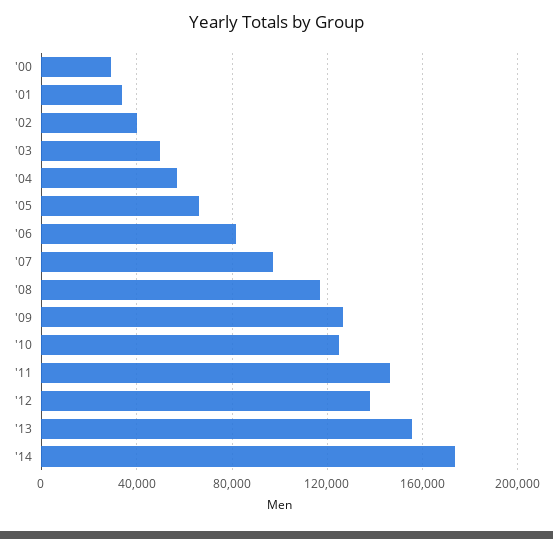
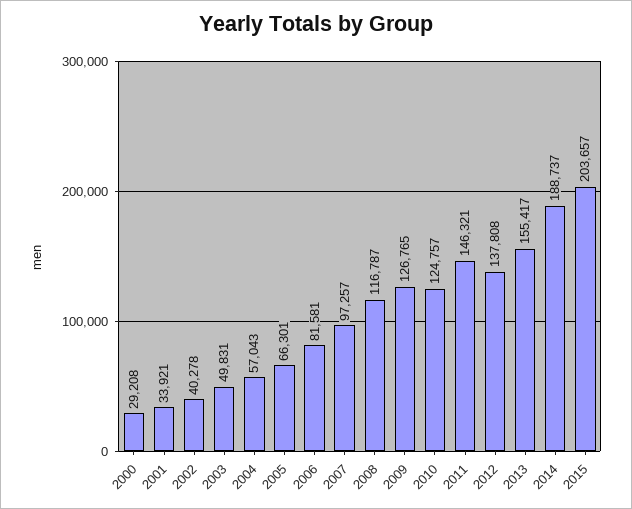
'14: 175000 -> 188737
2015: none -> 203657

